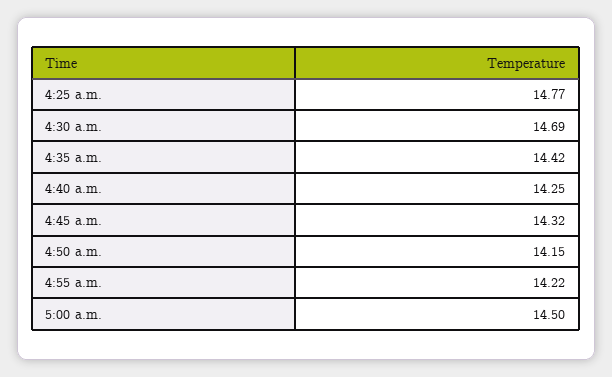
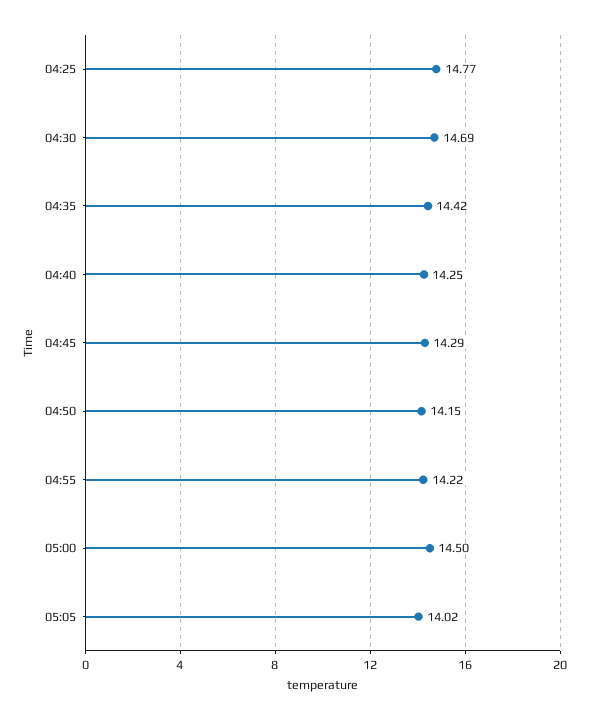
4:45 a.m.: 14.32 -> 14.29
05:05: none -> 14.02

